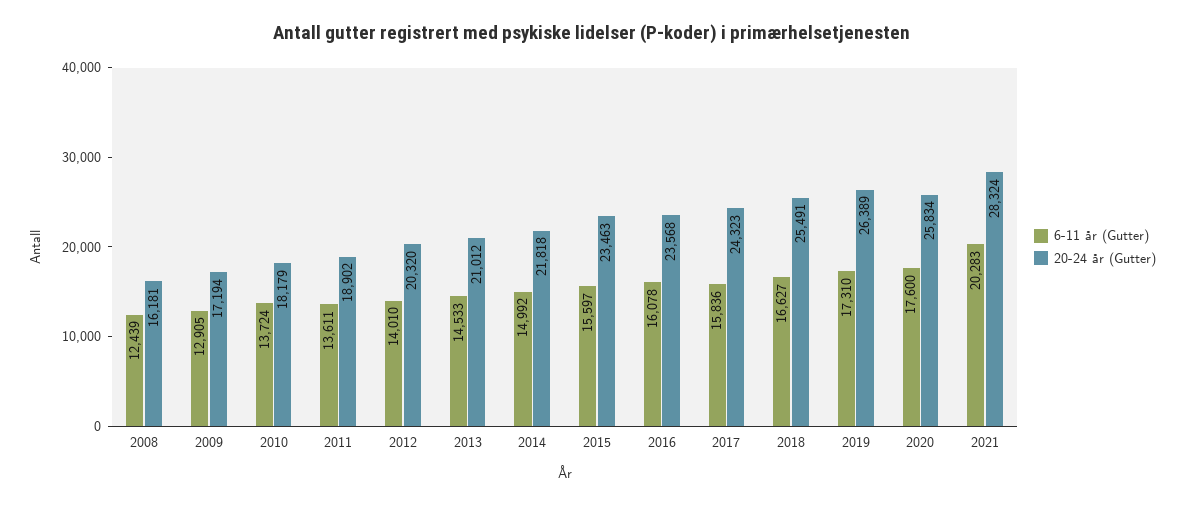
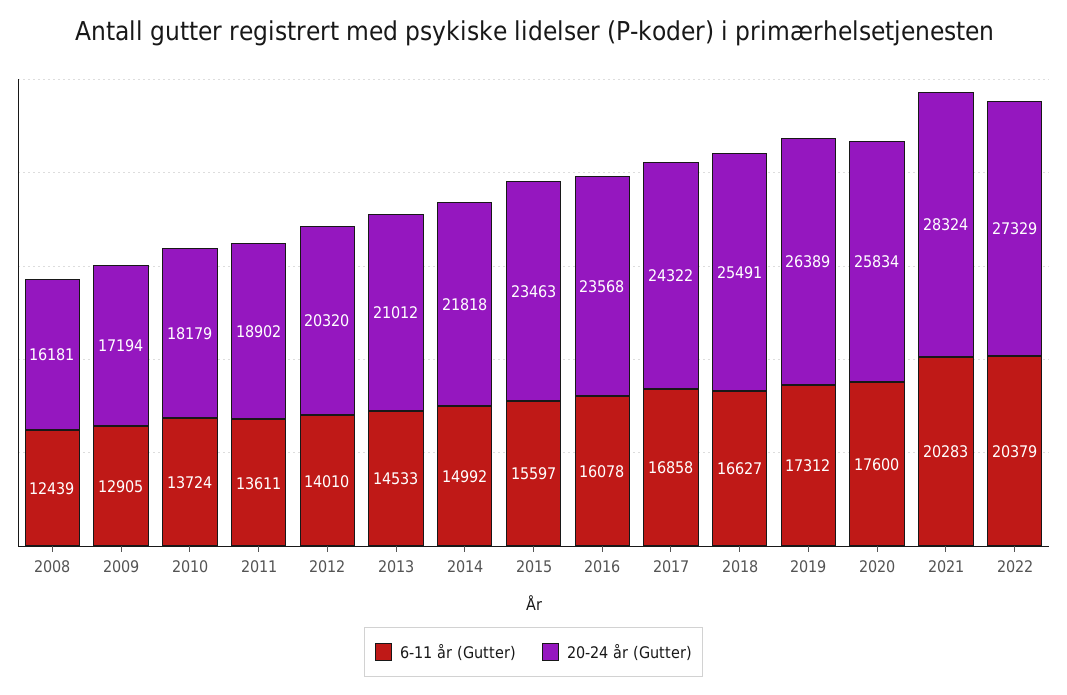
6-11 år (Gutter), 2017: 15836 -> 16858
20-24 år (Gutter), 2017: 24323 -> 24322
6-11 år (Gutter), 2019: 17310 -> 17312
6-11 år (Gutter), 2022: none -> 20379
20-24 år (Gutter), 2022: none -> 27329

